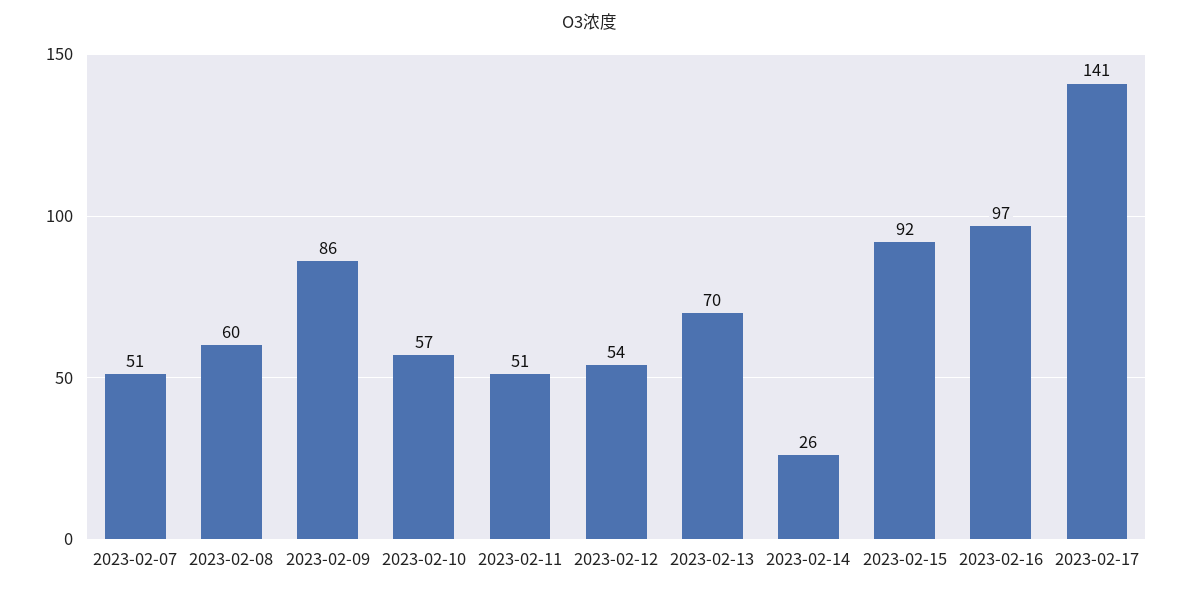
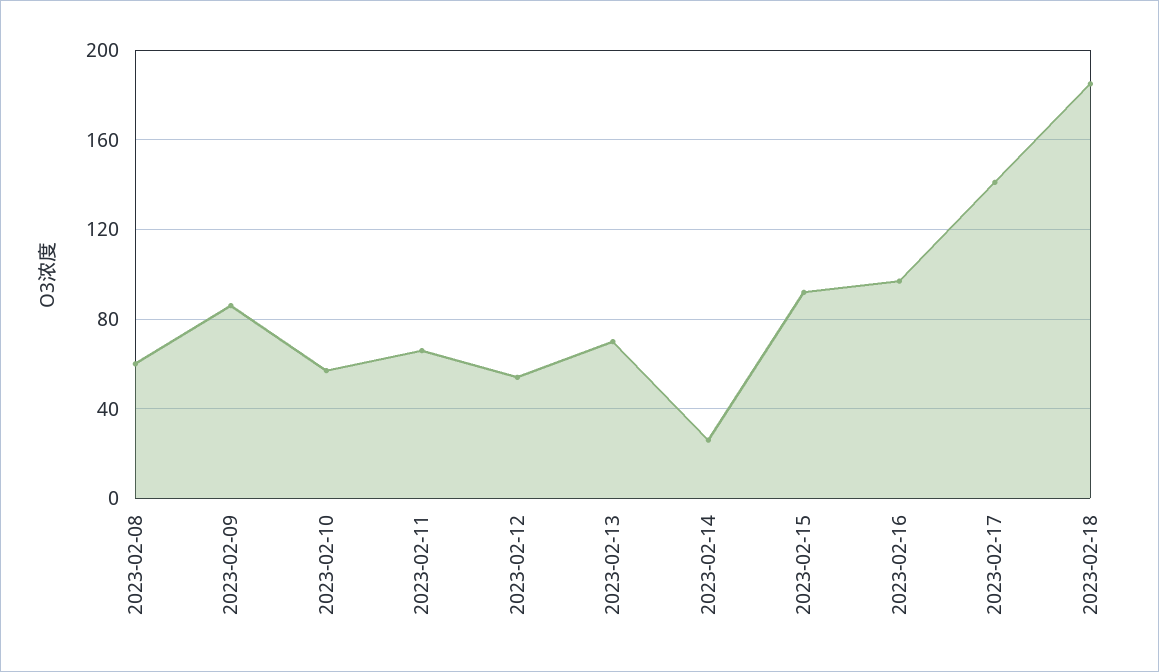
2023-02-07: 51 -> none
2023-02-11: 51 -> 65
2023-02-18: none -> 185

